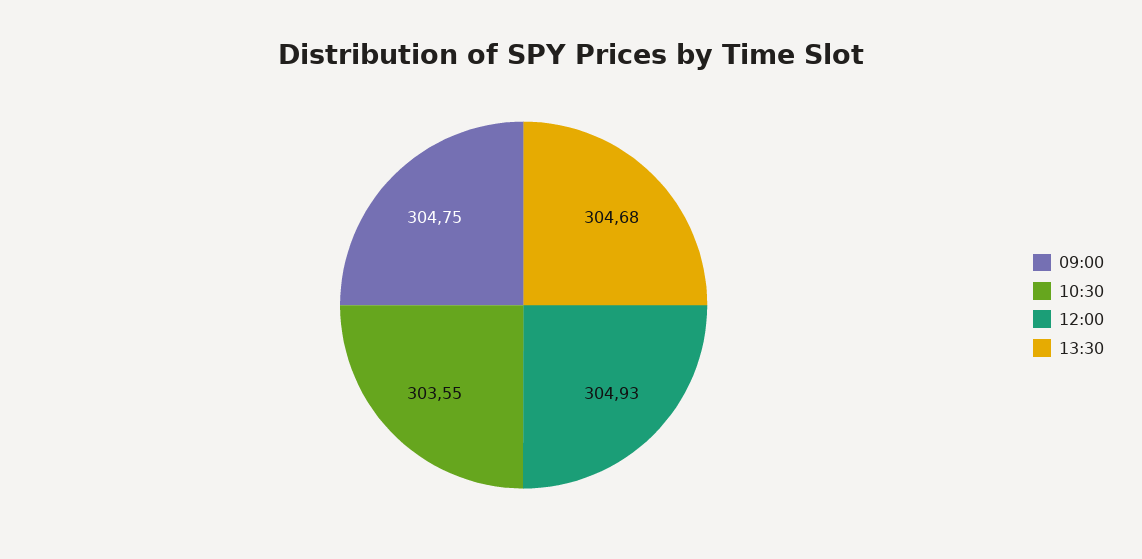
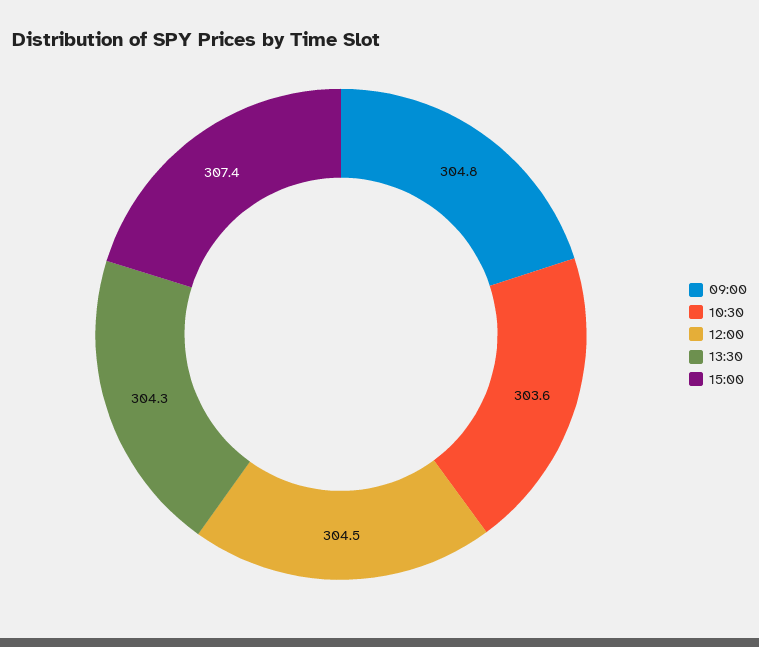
12:00: 304.93 -> 304.5
13:30: 304.68 -> 304.3
15:00: none -> 307.4

